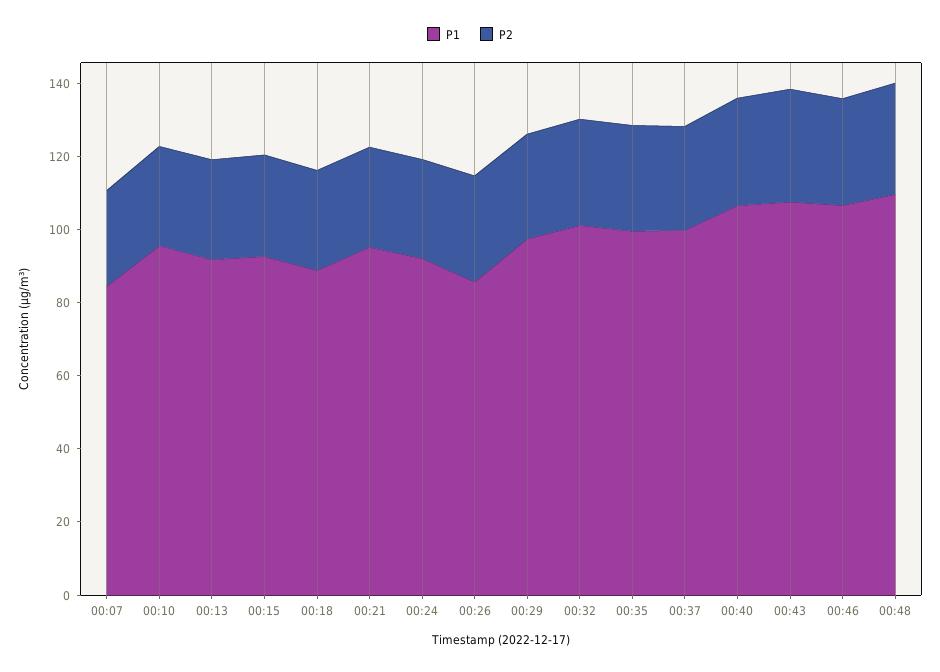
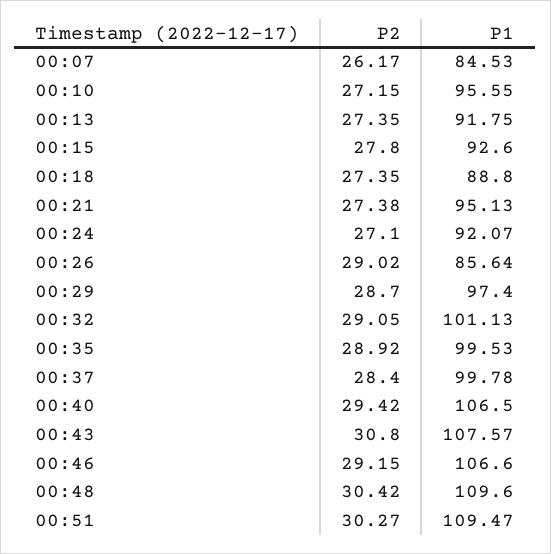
P2, 00:51: none -> 30.27
P1, 00:51: none -> 109.47

